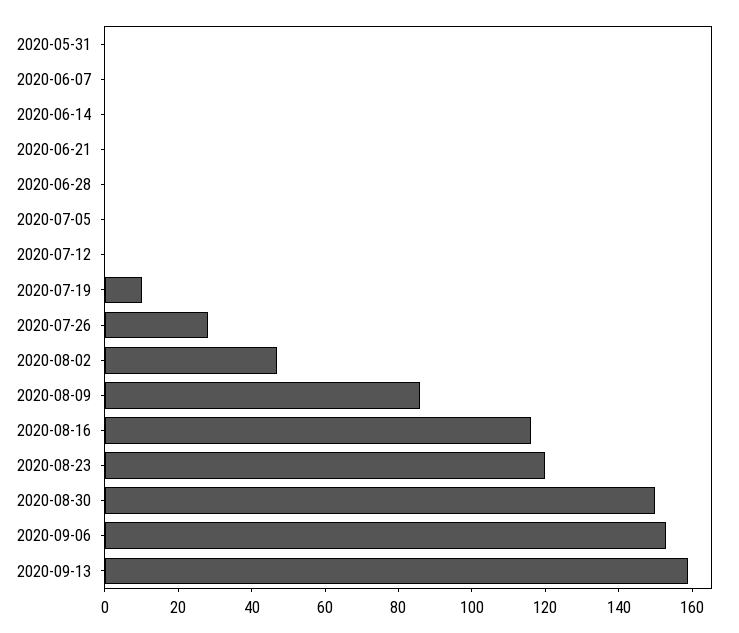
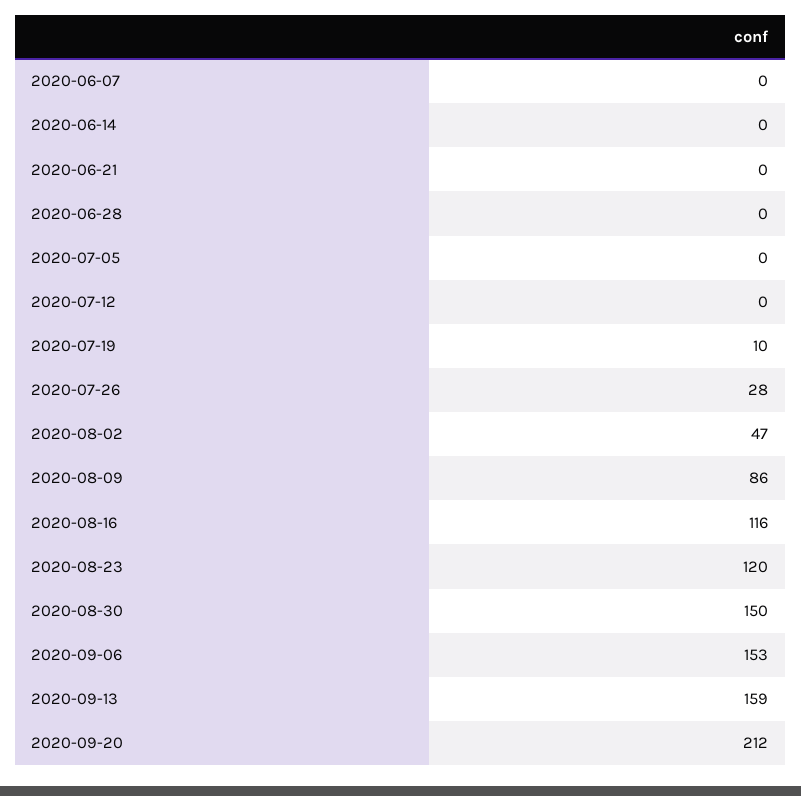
2020-05-31: 0 -> none
2020-09-20: none -> 212

